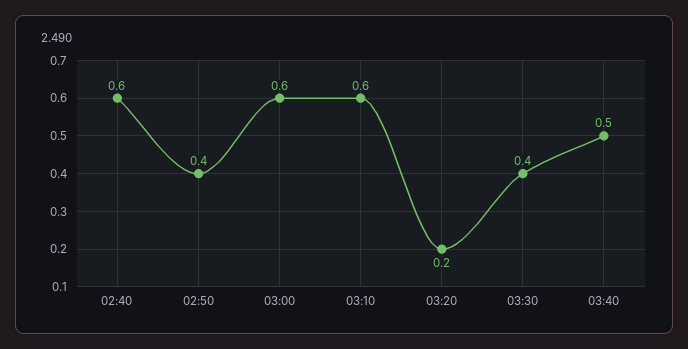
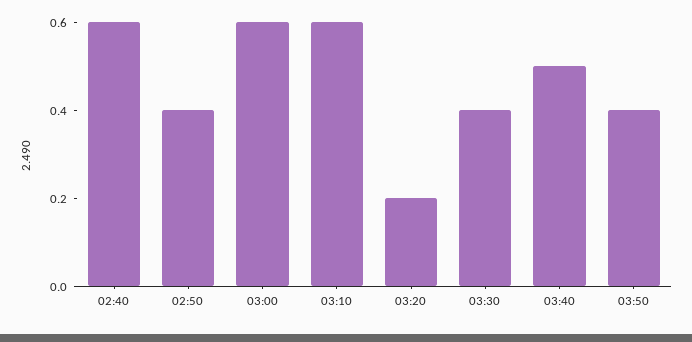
03:50: none -> 0.4

